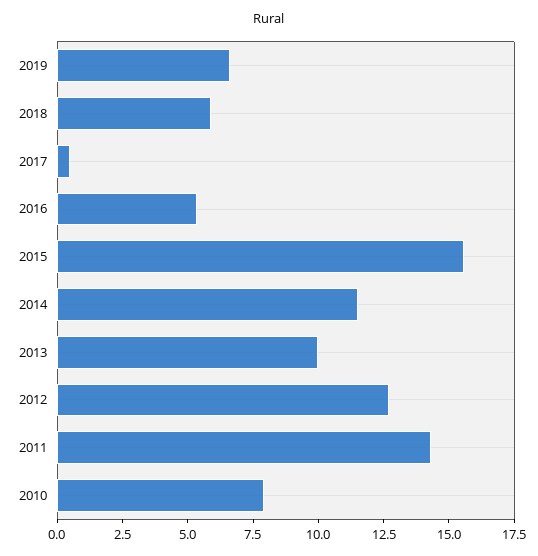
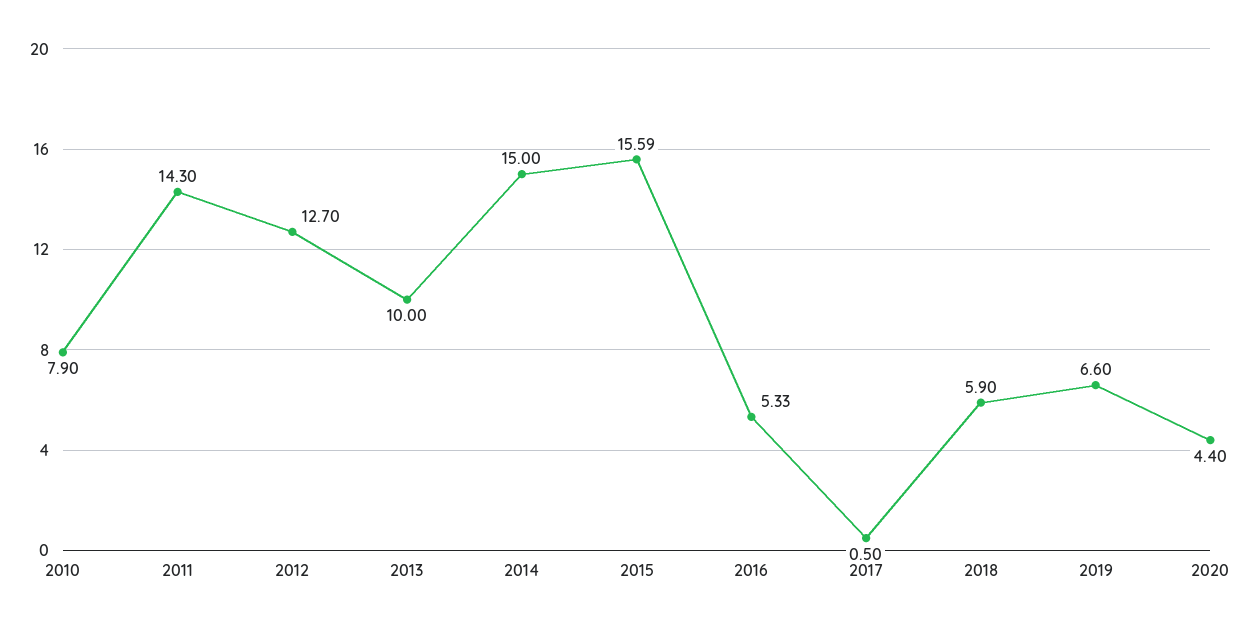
2014: 11.5 -> 15
2020: none -> 4.4

